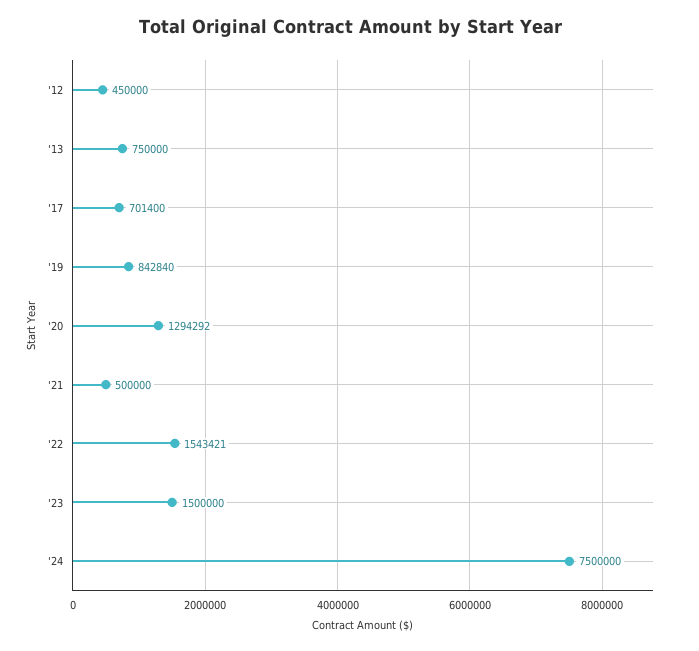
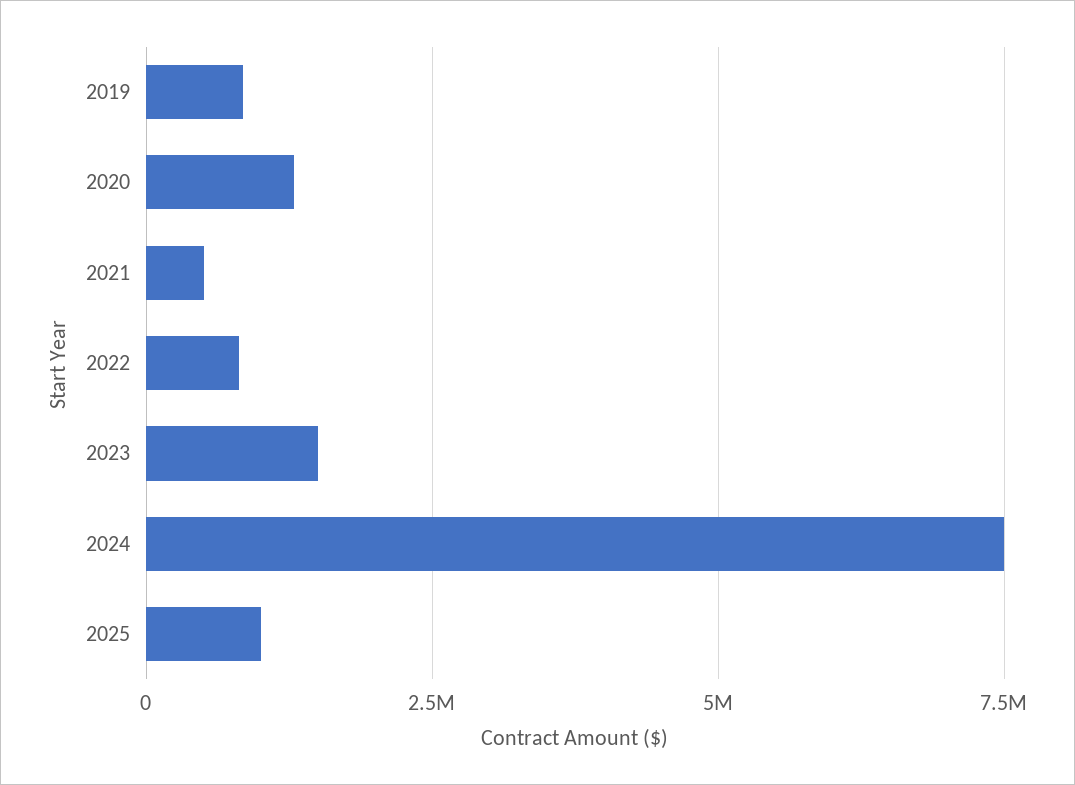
'12: 450000 -> none
'13: 750000 -> none
'17: 701400 -> none
'22: 1543421 -> 750000
2025: none -> 1000000

